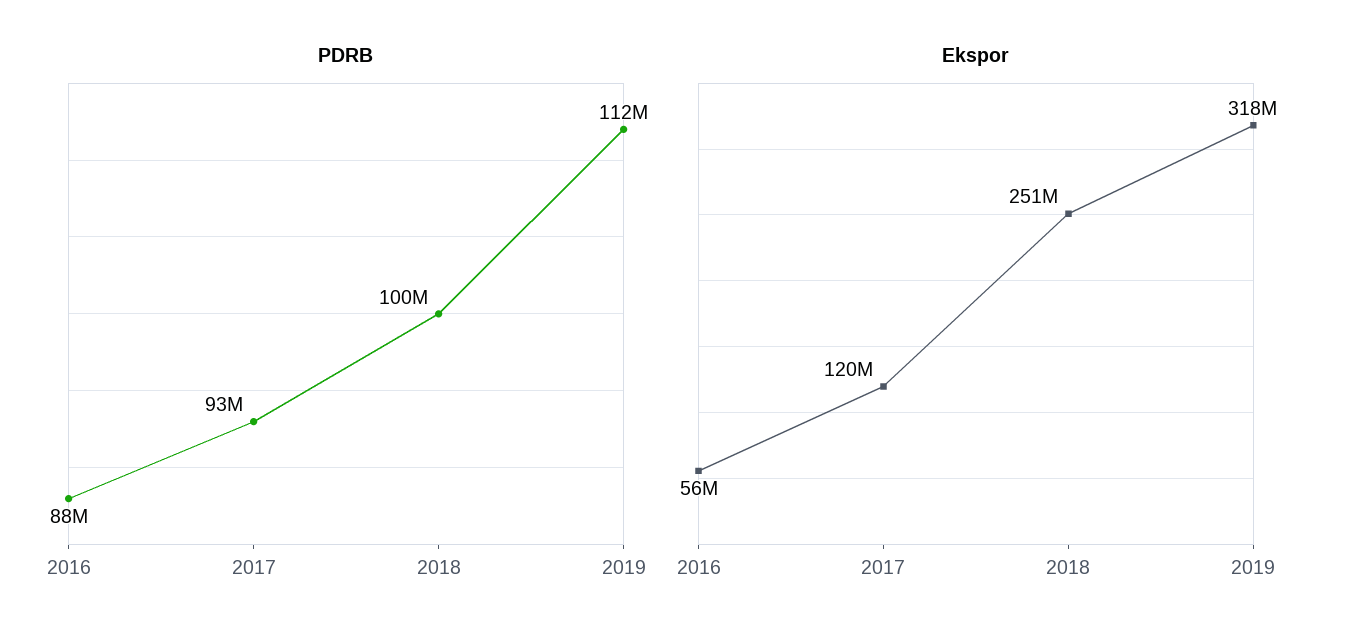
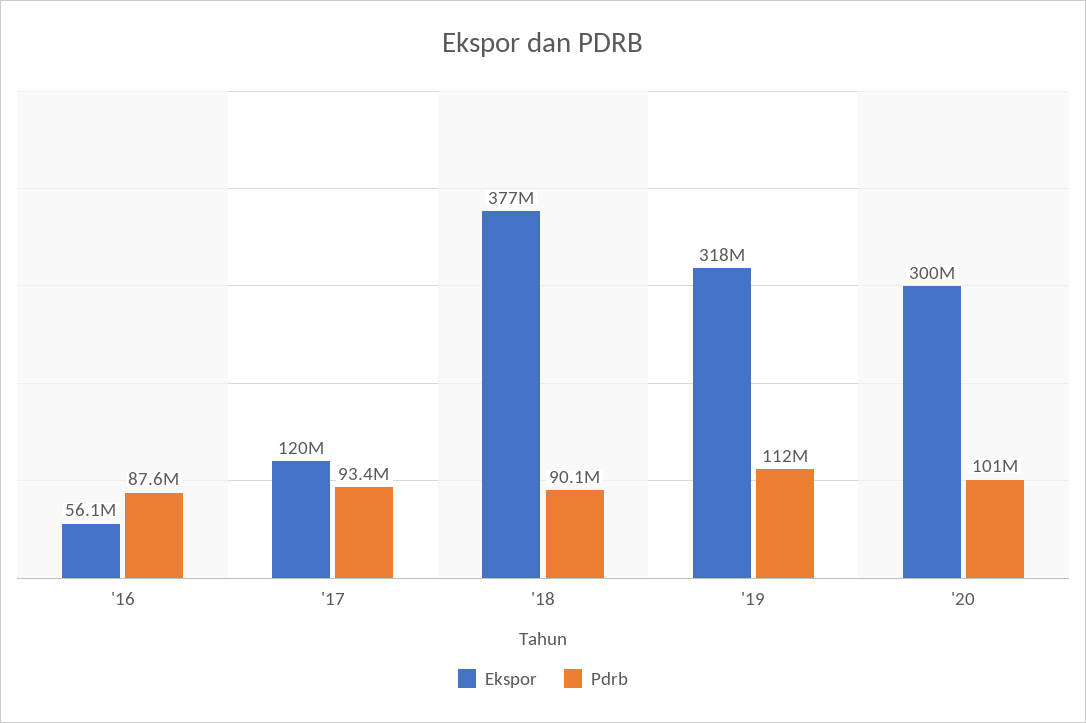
PDRB, 2018: 100000000 -> 90100000
Ekspor, 2018: 251000000 -> 377000000
Ekspor, '20: none -> 300000000
PDRB, '20: none -> 101000000

